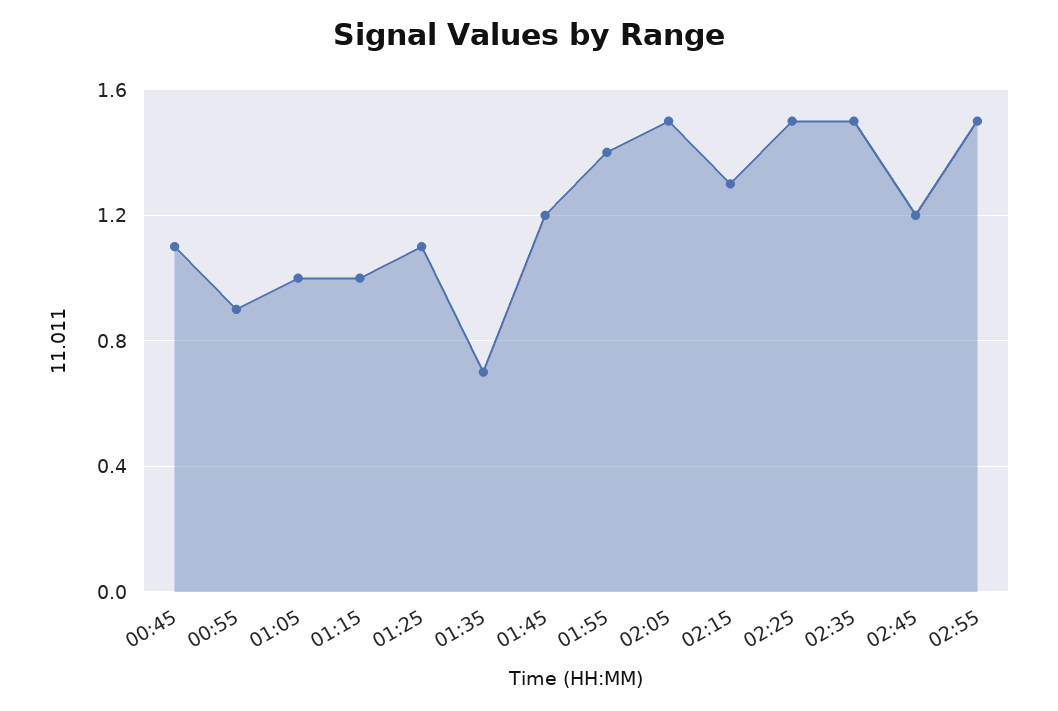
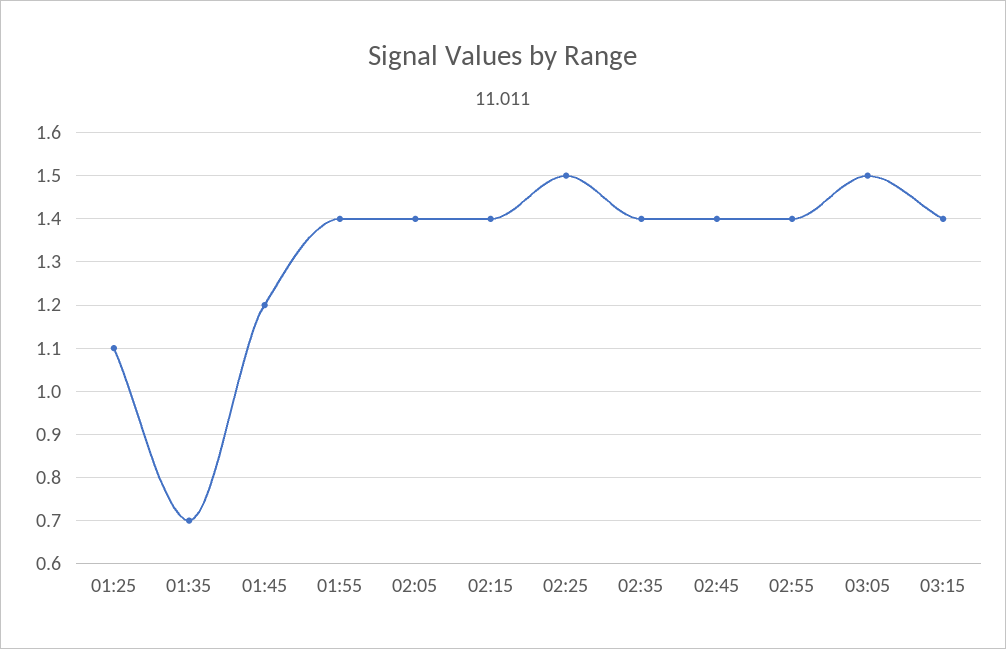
00:45: 1.1 -> none
00:55: 0.9 -> none
01:05: 1 -> none
01:15: 1 -> none
02:05: 1.5 -> 1.4
02:15: 1.3 -> 1.4
02:35: 1.5 -> 1.4
02:45: 1.2 -> 1.4
02:55: 1.5 -> 1.4
03:05: none -> 1.5
03:15: none -> 1.4

